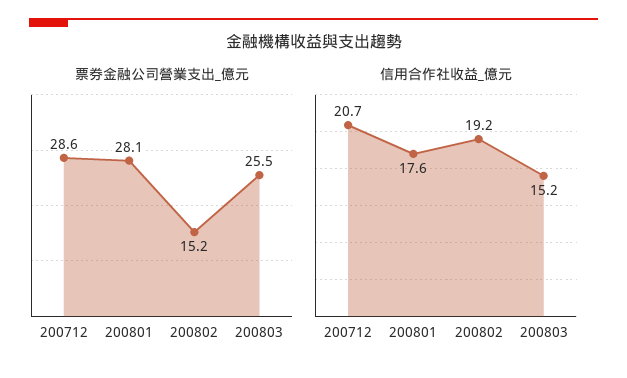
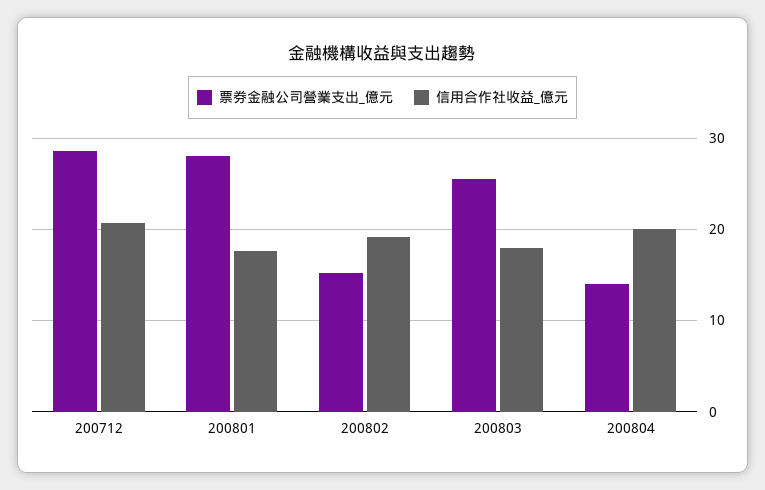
信用合作社收益_億元, 200803: 15.2 -> 18
票券金融公司營業支出_億元, 200804: none -> 14
信用合作社收益_億元, 200804: none -> 20

